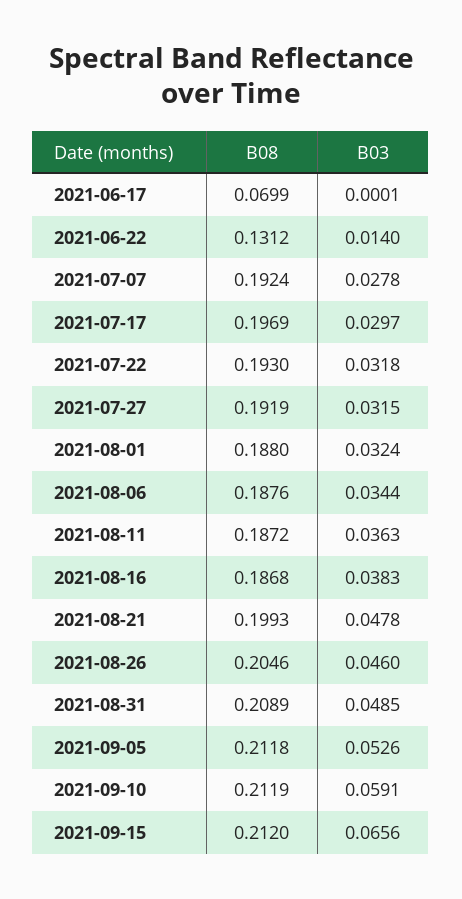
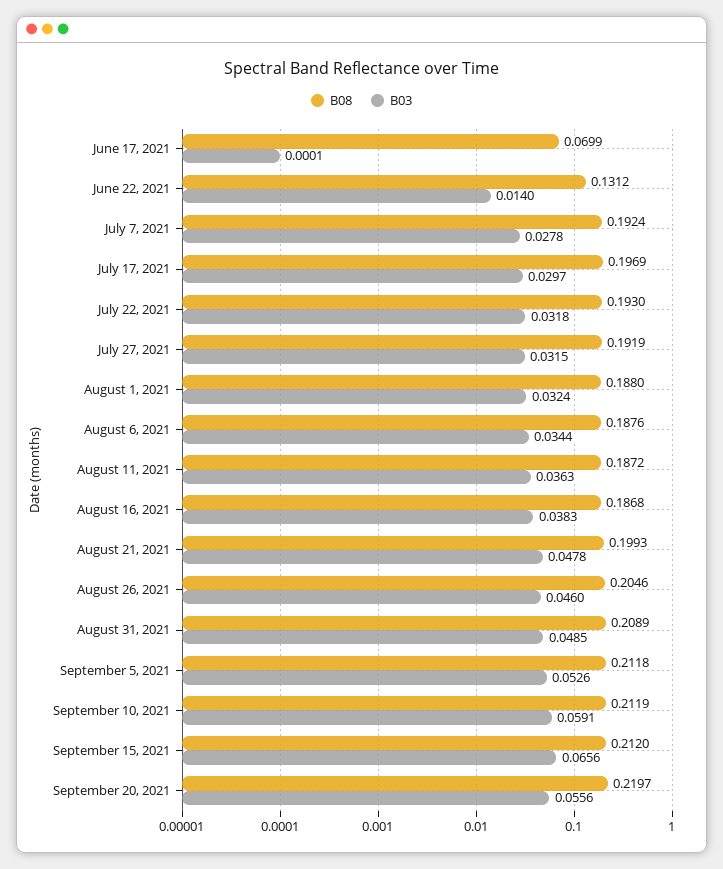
B08, September 20, 2021: none -> 0.2197
B03, September 20, 2021: none -> 0.0556

